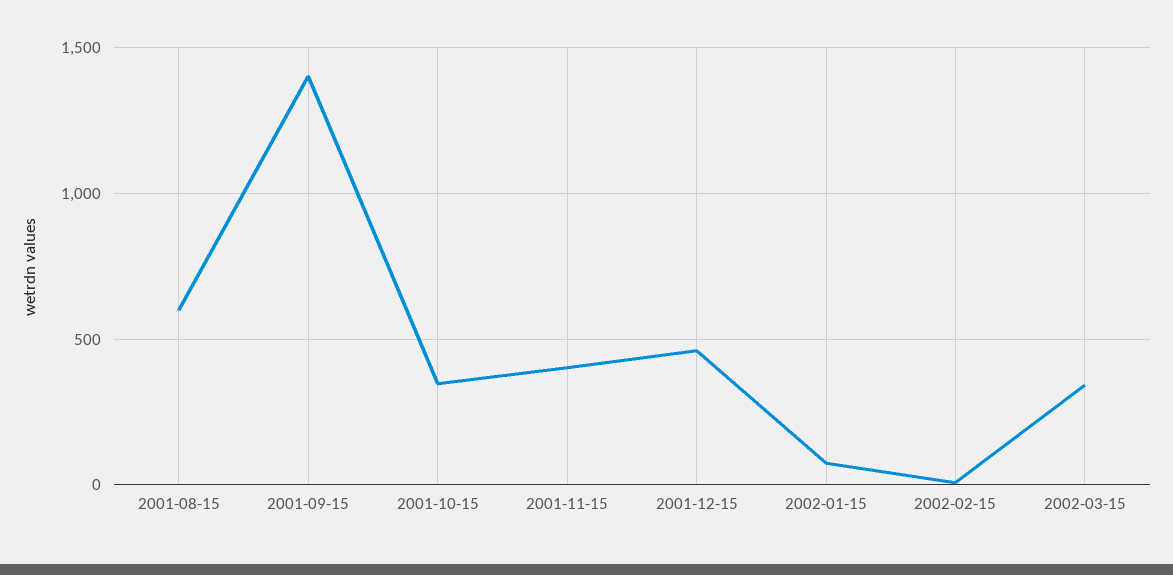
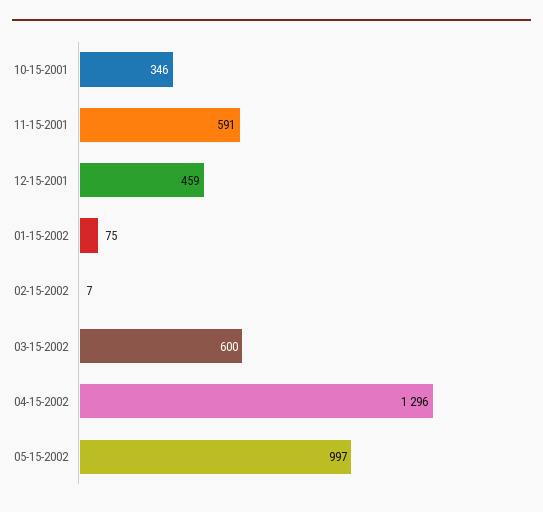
2001-08-15: 600 -> none
2001-09-15: 1400 -> none
2001-11-15: 400 -> 591
2002-03-15: 350 -> 600
04-15-2002: none -> 1296
05-15-2002: none -> 997

